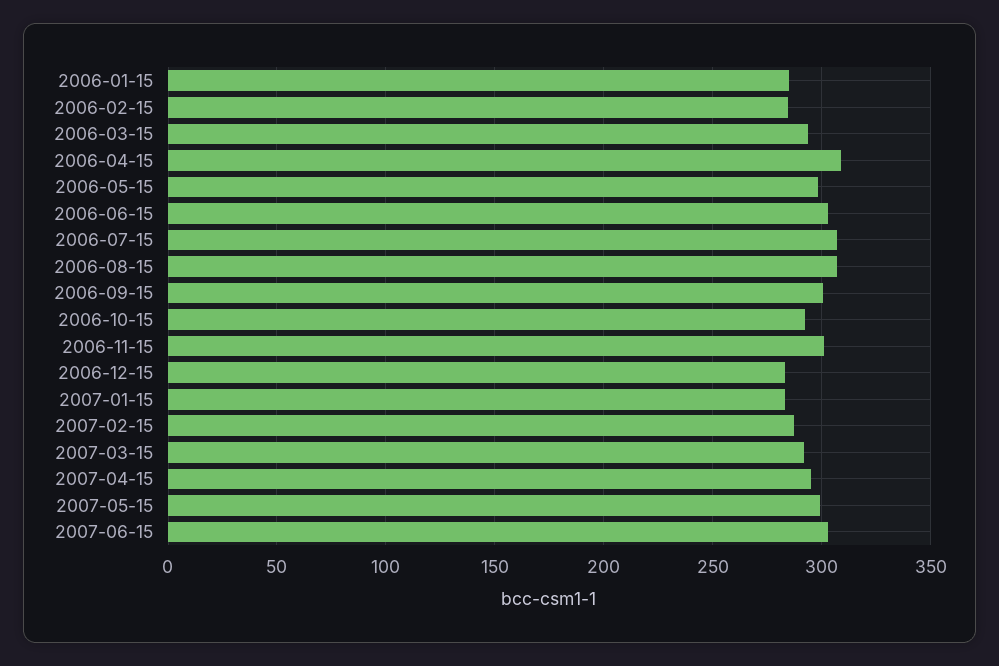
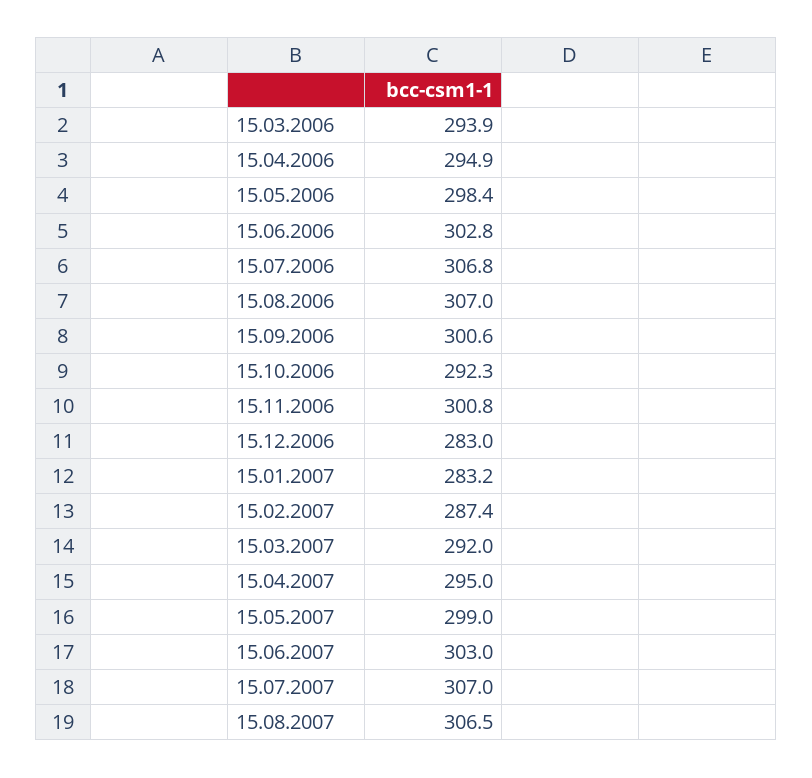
2006-01-15: 285 -> none
2006-02-15: 285 -> none
2006-04-15: 310 -> 294.9
15.07.2007: none -> 307
15.08.2007: none -> 306.5

